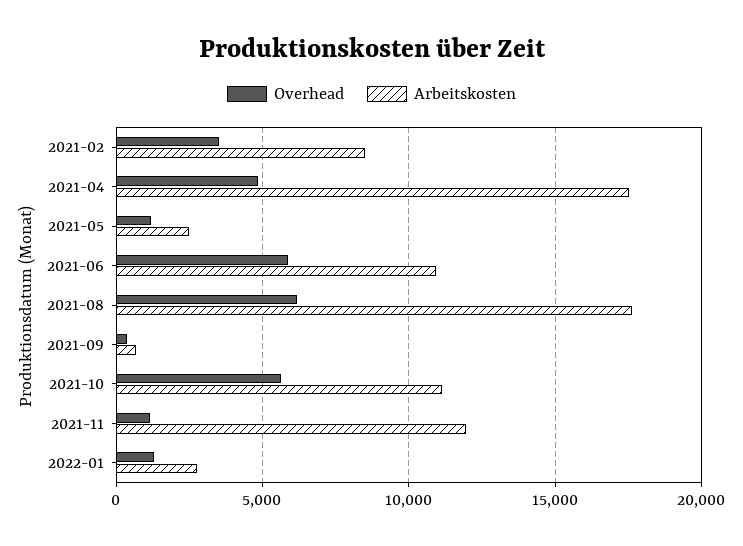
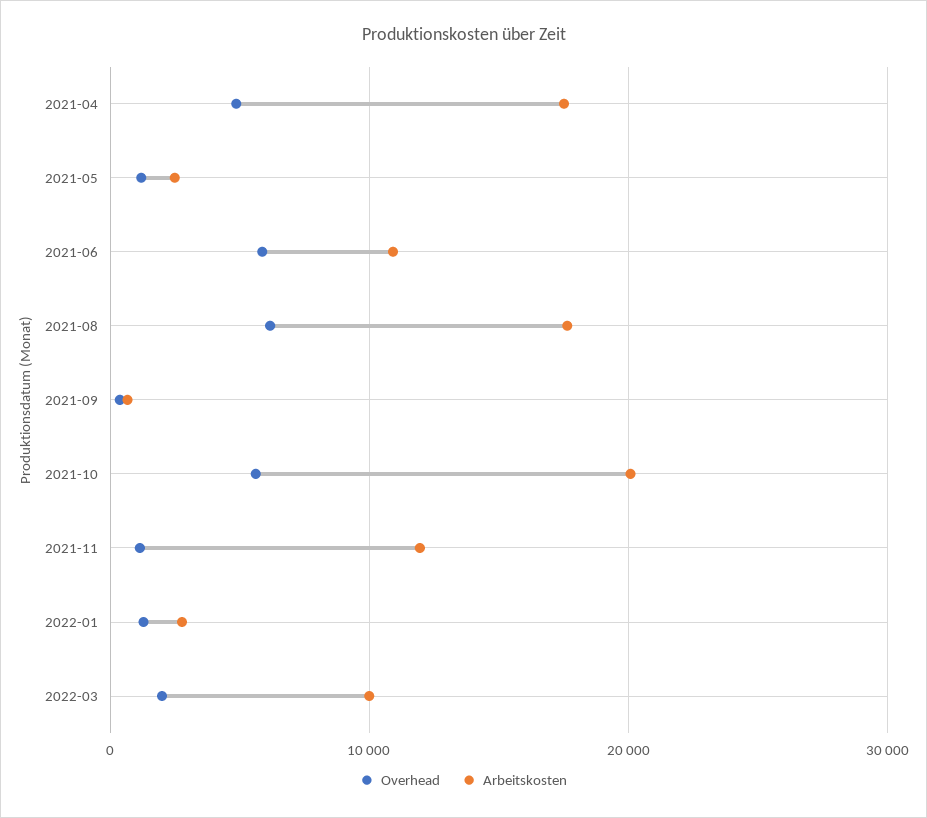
Overhead, 2021-02: 3500 -> none
Arbeitskosten, 2021-02: 8500 -> none
Arbeitskosten, 2021-10: 11000 -> 20000
Overhead, 2022-03: none -> 2000
Arbeitskosten, 2022-03: none -> 10000

